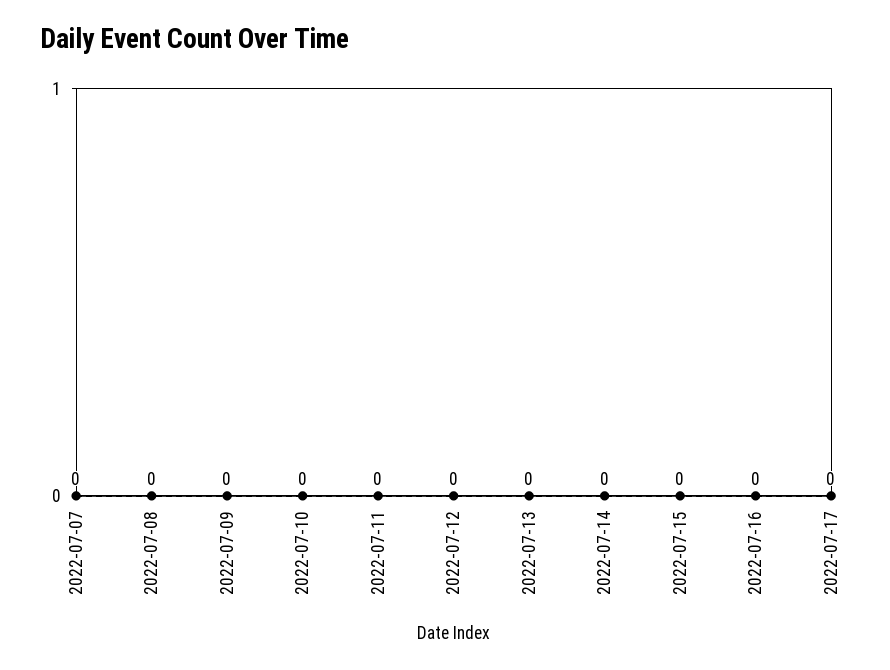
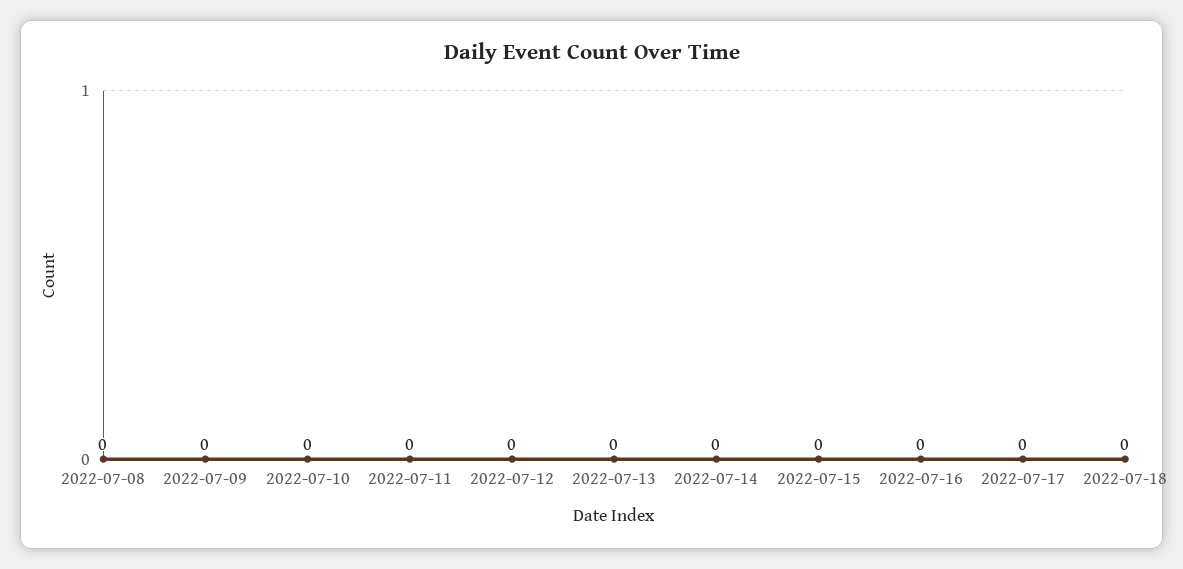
2022-07-07: 0 -> none
2022-07-18: none -> 0

